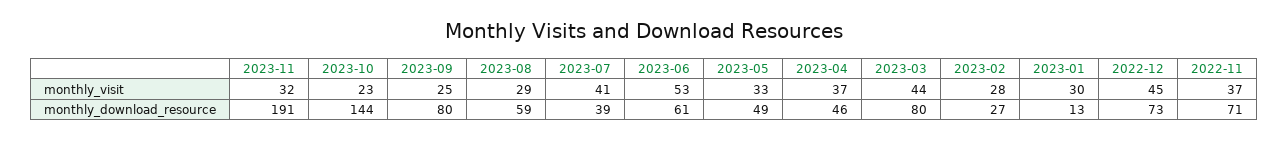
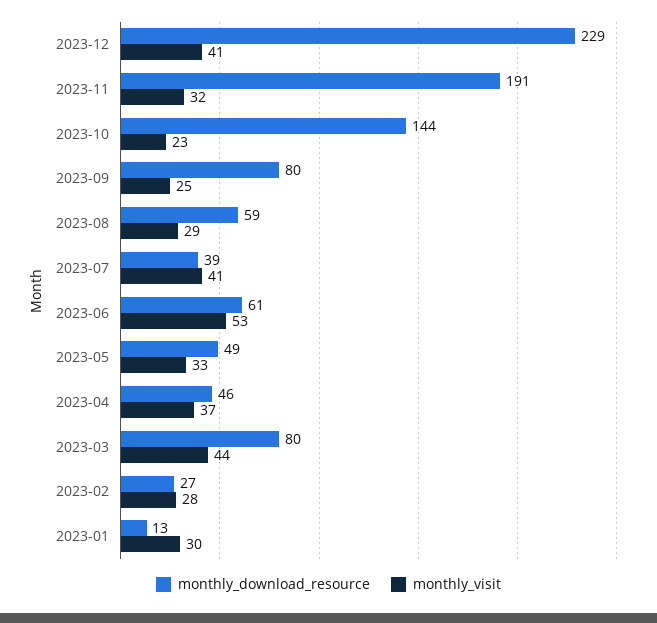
monthly_visit, 2022-12: 45 -> none
monthly_visit, 2022-11: 37 -> none
monthly_download_resource, 2022-12: 73 -> none
monthly_download_resource, 2022-11: 71 -> none
monthly_download_resource, 2023-12: none -> 229
monthly_visit, 2023-12: none -> 41

